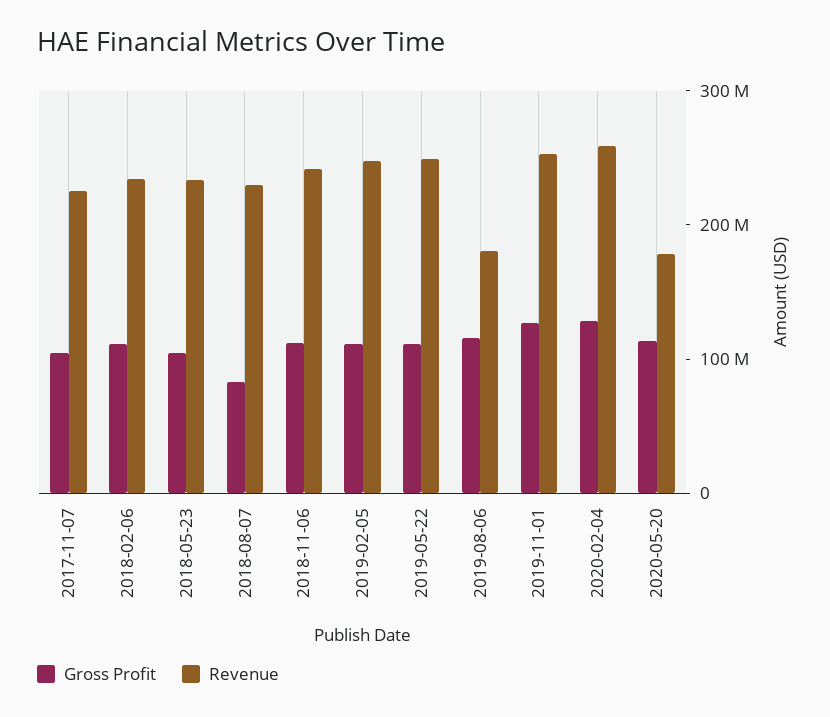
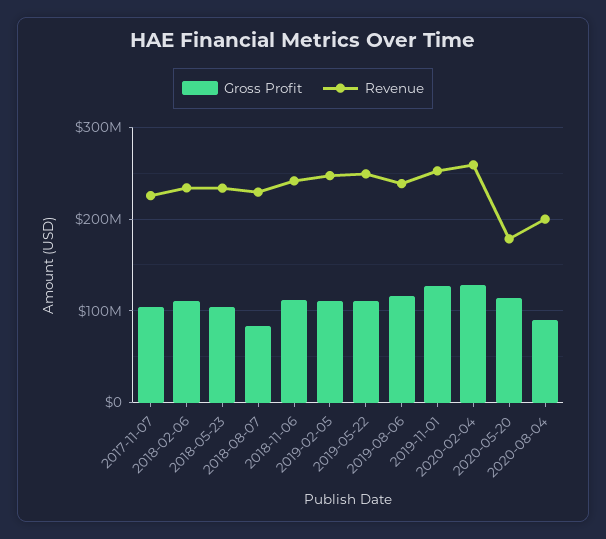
Revenue, 2019-08-06: 180000000 -> 240000000
Gross Profit, 2020-08-04: none -> 90000000
Revenue, 2020-08-04: none -> 200000000

